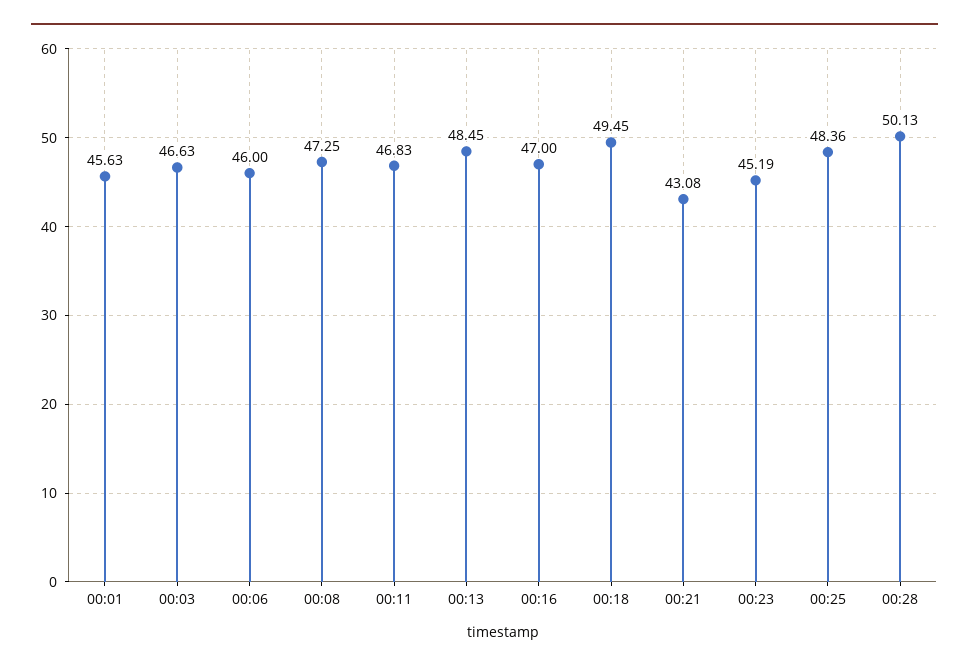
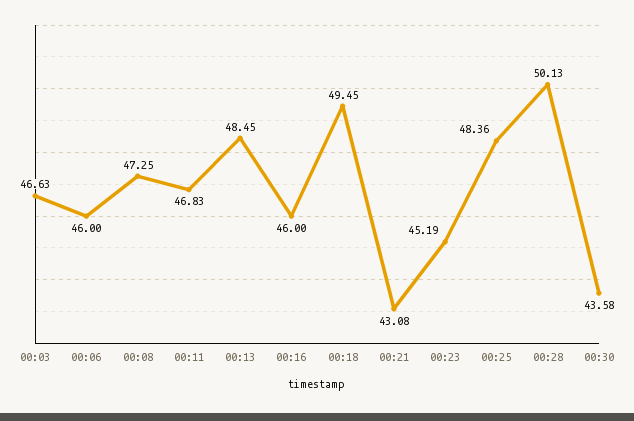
00:01: 45.63 -> none
00:16: 47 -> 46
00:30: none -> 43.58

